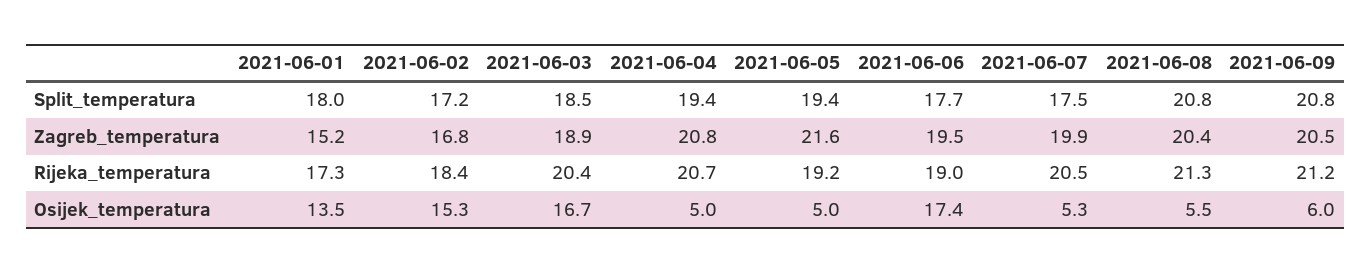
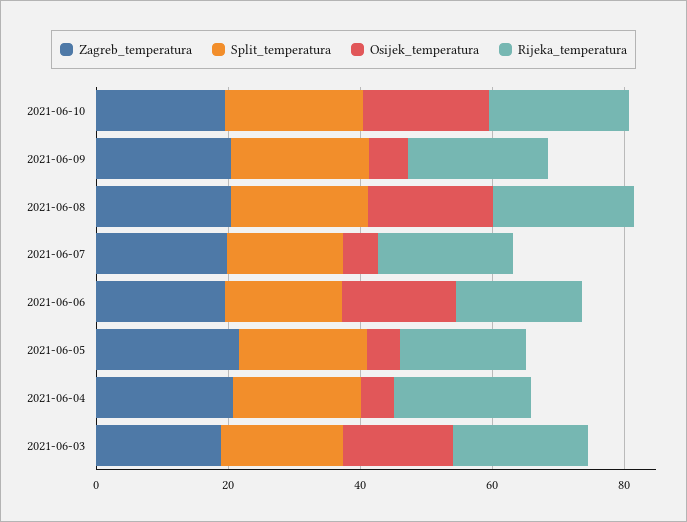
Split_temperatura, 2021-06-01: 18 -> none
Split_temperatura, 2021-06-02: 17.2 -> none
Zagreb_temperatura, 2021-06-01: 15.2 -> none
Zagreb_temperatura, 2021-06-02: 16.8 -> none
Rijeka_temperatura, 2021-06-01: 17.3 -> none
Rijeka_temperatura, 2021-06-02: 18.4 -> none
Osijek_temperatura, 2021-06-01: 13.5 -> none
Osijek_temperatura, 2021-06-02: 15.3 -> none
Osijek_temperatura, 2021-06-08: 5.5 -> 20
Zagreb_temperatura, 2021-06-10: none -> 20
Split_temperatura, 2021-06-10: none -> 20
Osijek_temperatura, 2021-06-10: none -> 20
Rijeka_temperatura, 2021-06-10: none -> 20

